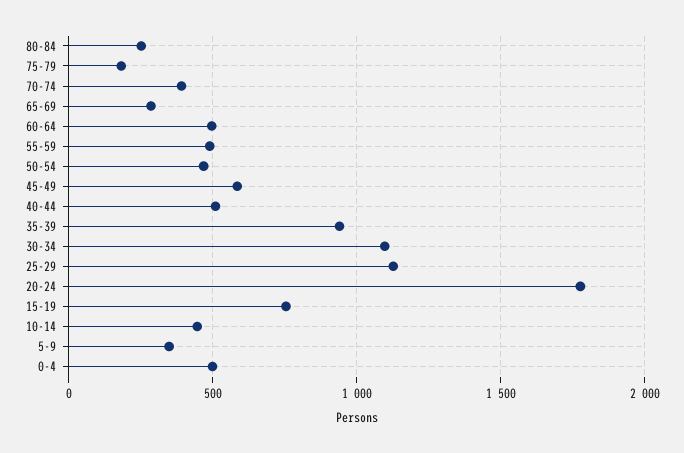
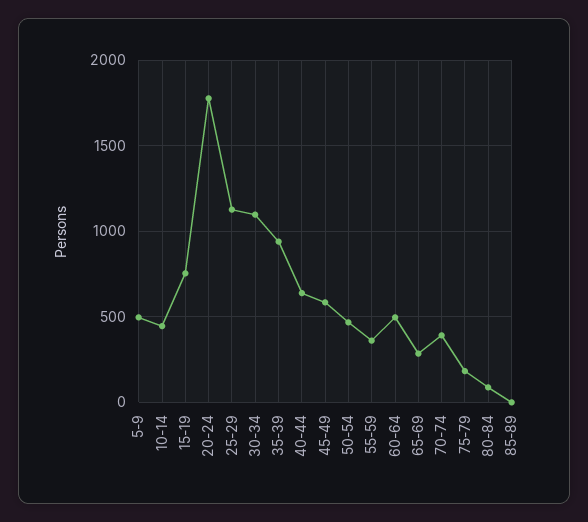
80-84: 250 -> 100
55-59: 500 -> 350
40-44: 500 -> 650
5-9: 350 -> 500
0-4: 500 -> none
85-89: none -> 0

